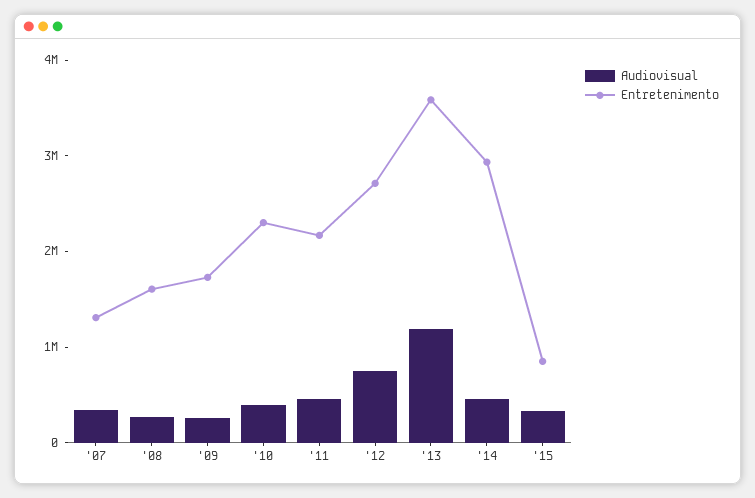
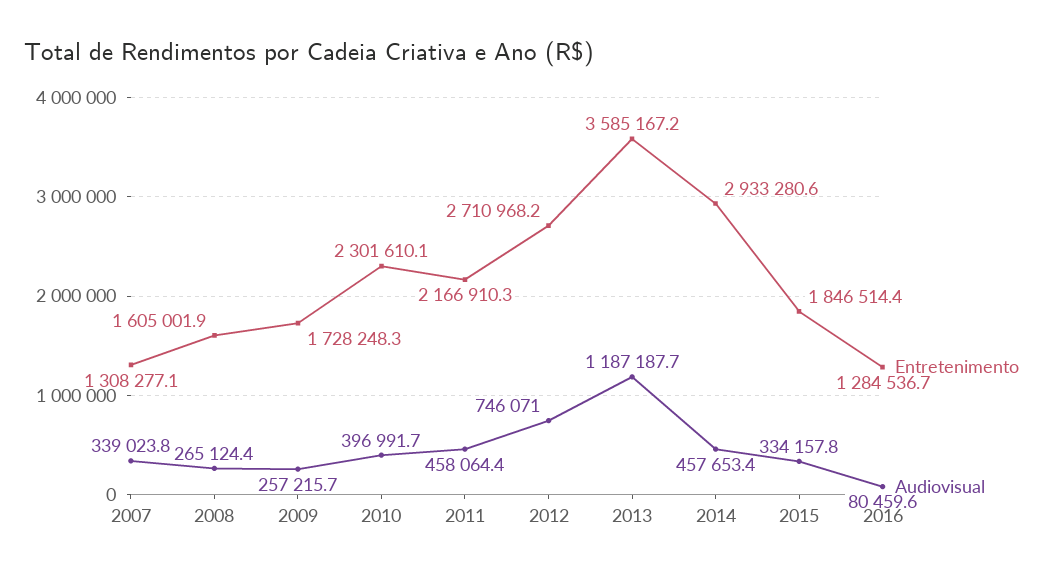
Entretenimento, '15: 800000 -> 1846514.4
Entretenimento, 2016: none -> 1284536.7
Audiovisual, 2016: none -> 80459.6

